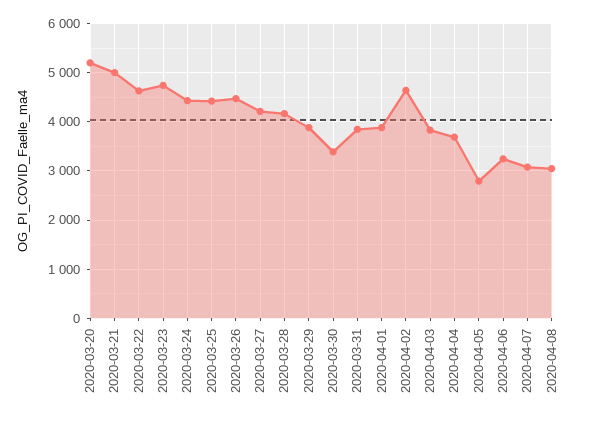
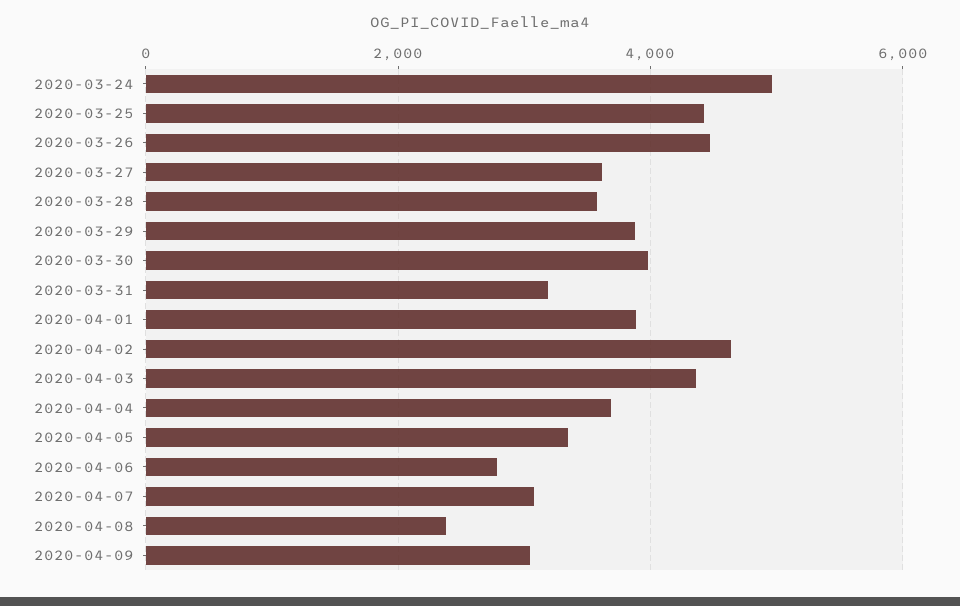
2020-03-20: 5200 -> none
2020-03-21: 5000 -> none
2020-03-22: 4600 -> none
2020-03-23: 4800 -> none
2020-03-24: 4400 -> 5000
2020-03-27: 4200 -> 3600
2020-03-28: 4200 -> 3600
2020-03-30: 3400 -> 4000
2020-03-31: 3800 -> 3200
2020-04-03: 3800 -> 4400
2020-04-05: 2800 -> 3400
2020-04-06: 3200 -> 2800
2020-04-08: 3000 -> 2400
2020-04-09: none -> 3000

